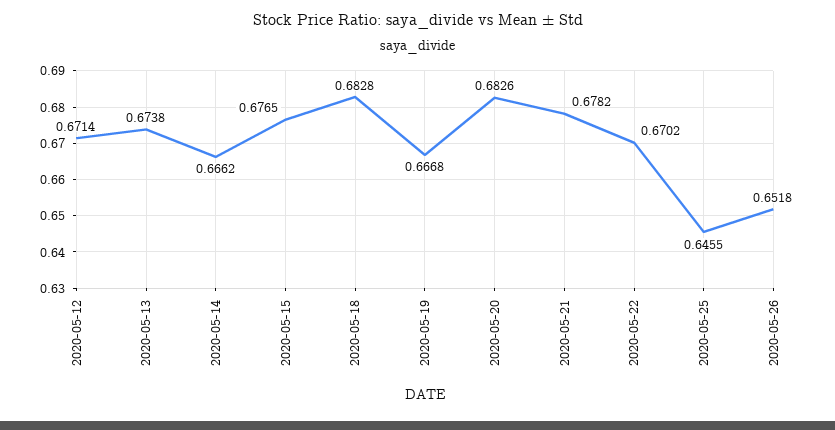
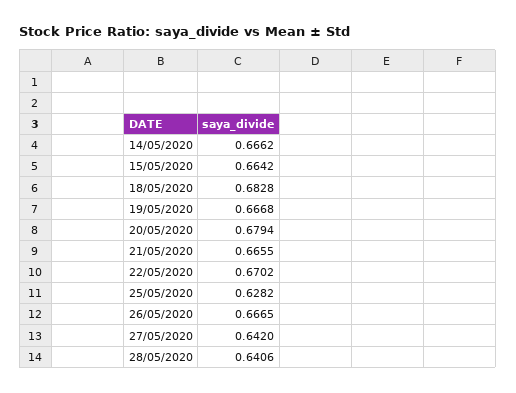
2020-05-12: 0.6714 -> none
2020-05-13: 0.6738 -> none
2020-05-15: 0.6765 -> 0.6642
2020-05-20: 0.6826 -> 0.6794
2020-05-21: 0.6782 -> 0.6655
2020-05-25: 0.6455 -> 0.6282
2020-05-26: 0.6518 -> 0.6665
27/05/2020: none -> 0.642
28/05/2020: none -> 0.6406

